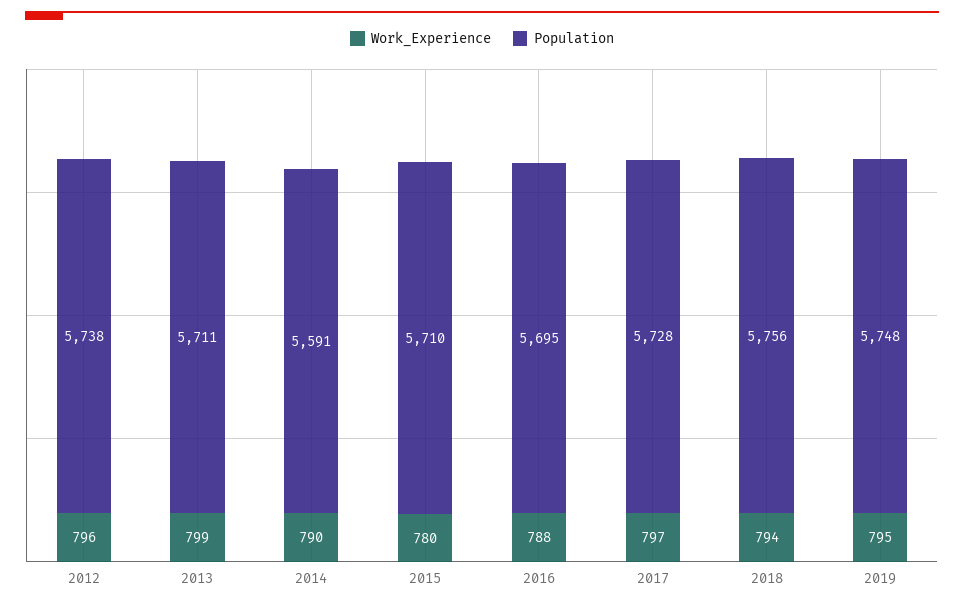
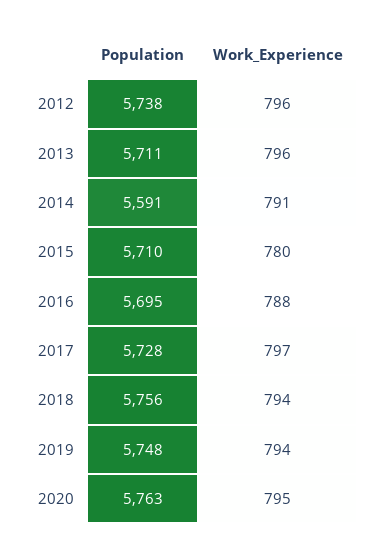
Work_Experience, 2013: 799 -> 796
Work_Experience, 2014: 790 -> 791
Work_Experience, 2019: 795 -> 794
Population, 2020: none -> 5763
Work_Experience, 2020: none -> 795

